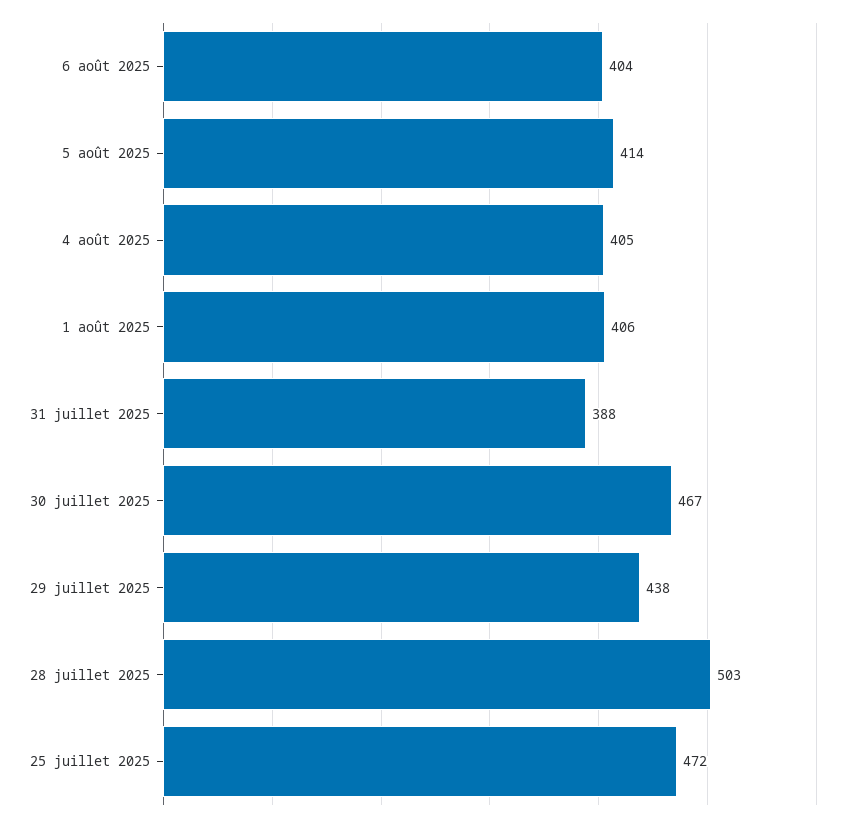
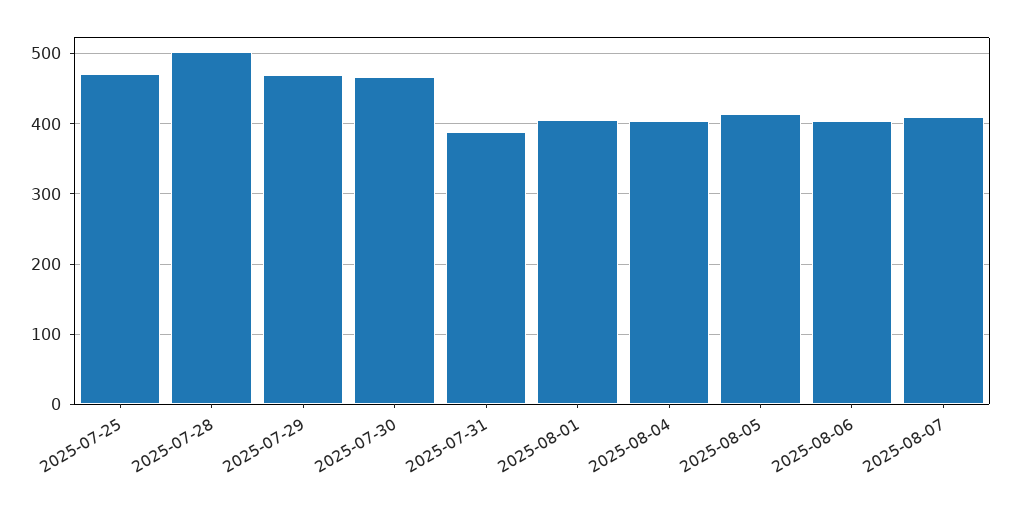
29 juillet 2025: 438 -> 470
2025-08-07: none -> 410

